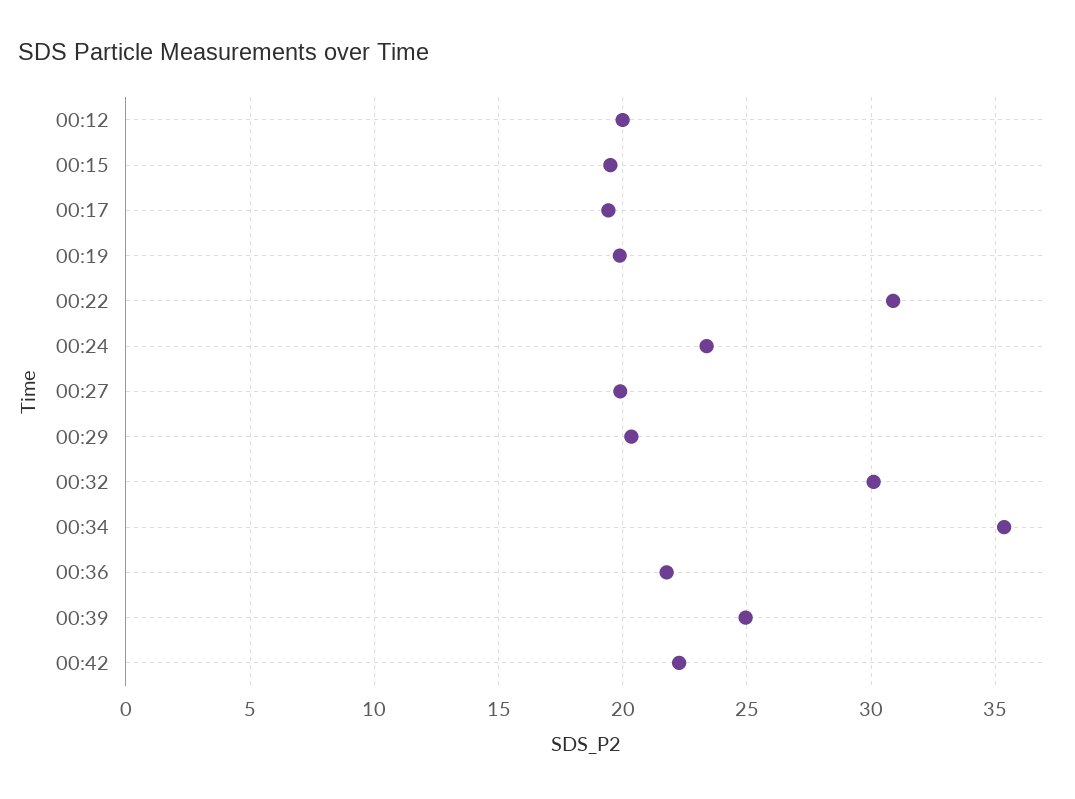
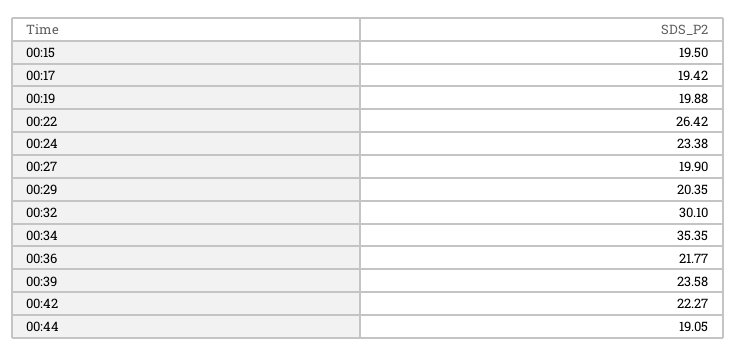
00:12: 20 -> none
00:22: 31 -> 26.42
00:39: 25 -> 23.58
00:44: none -> 19.05

